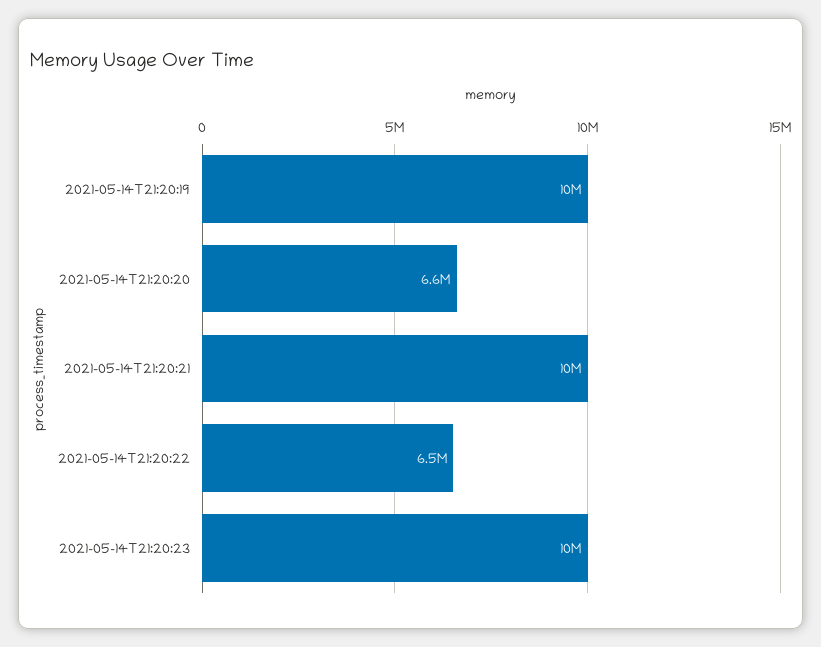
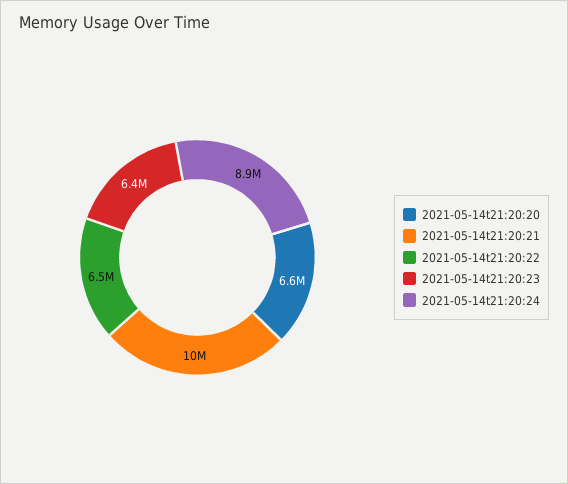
2021-05-14T21:20:19: 10000000 -> none
2021-05-14T21:20:23: 10000000 -> 6400000
2021-05-14t21:20:24: none -> 8900000

